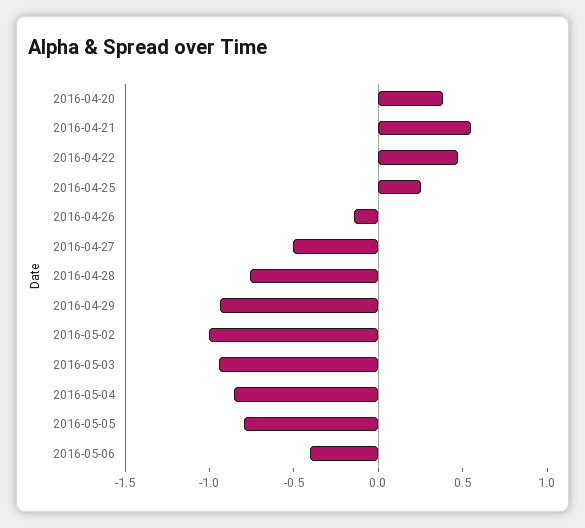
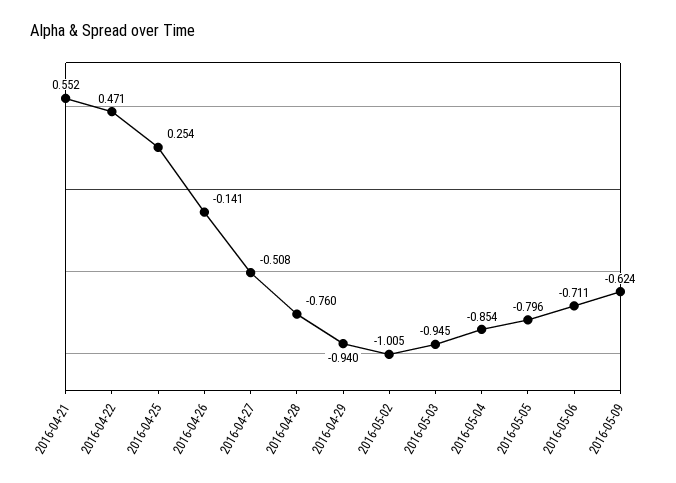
2016-04-20: 0.4 -> none
2016-05-06: -0.4 -> -0.711
2016-05-09: none -> -0.624

